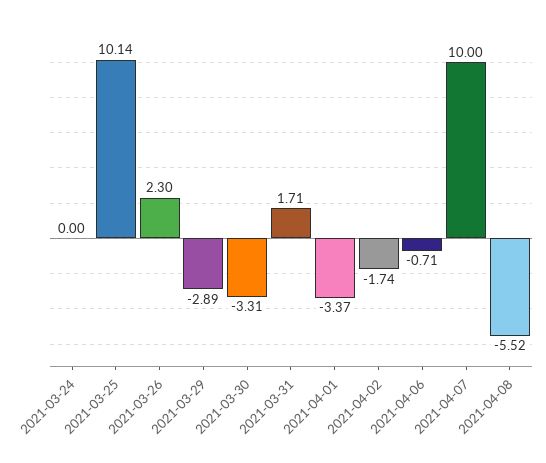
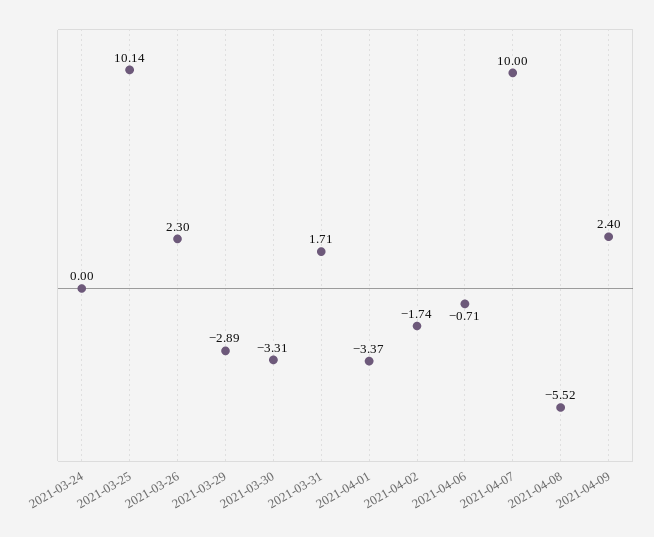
2021-04-09: none -> 2.4

